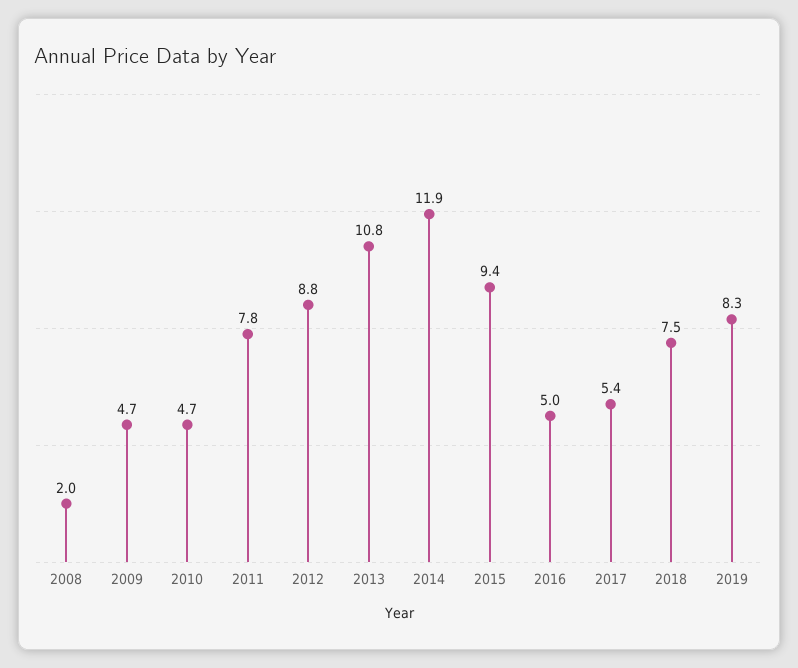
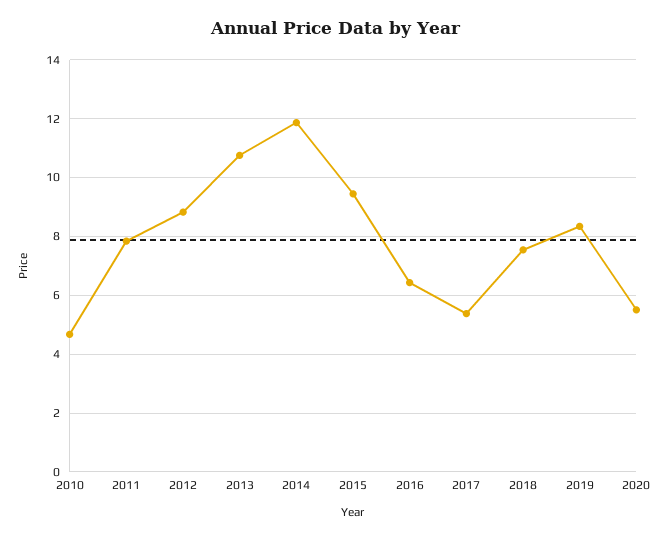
2008: 2 -> none
2009: 4.7 -> none
2016: 5 -> 6.5
2020: none -> 5.5

